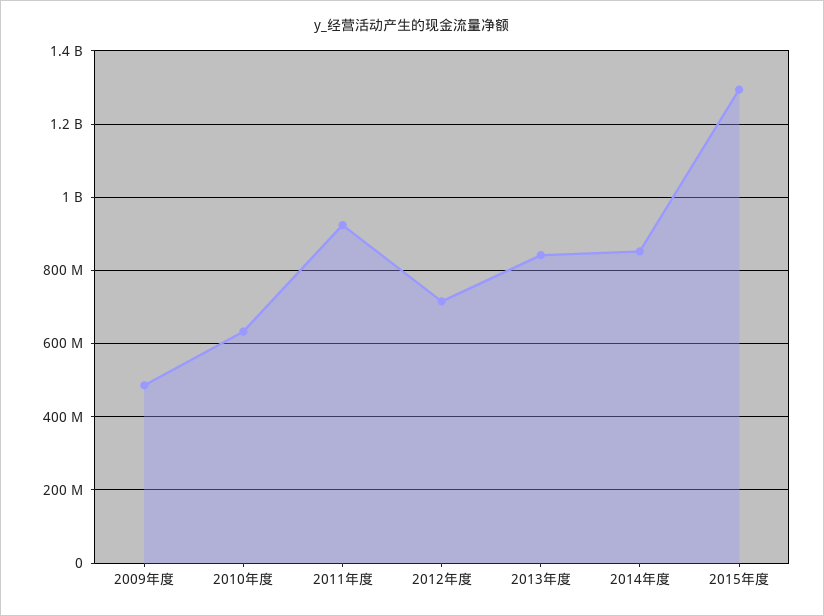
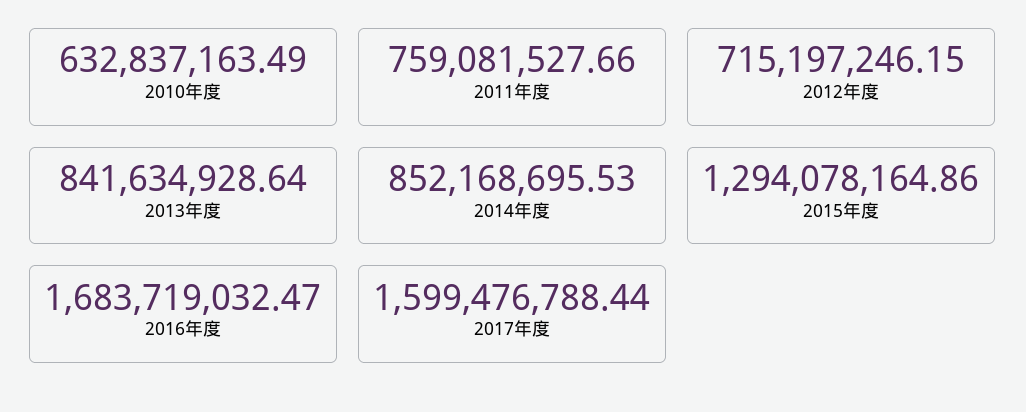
2009年度: 480000000 -> none
2011年度: 920000000 -> 759081527.66
2016年度: none -> 1683719032.47
2017年度: none -> 1599476788.44

